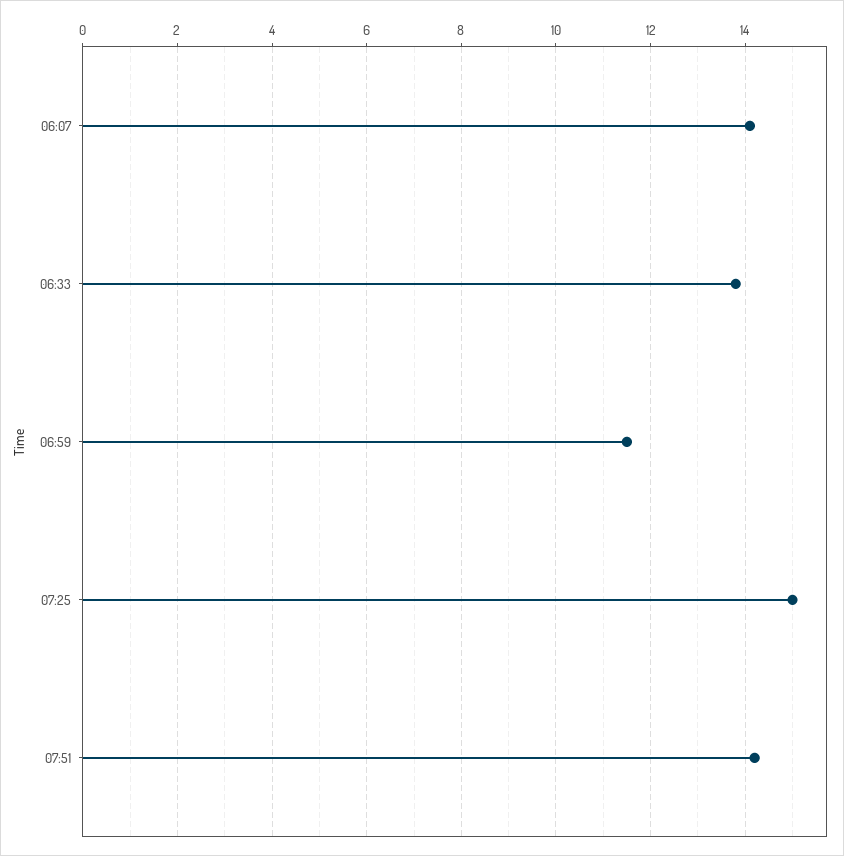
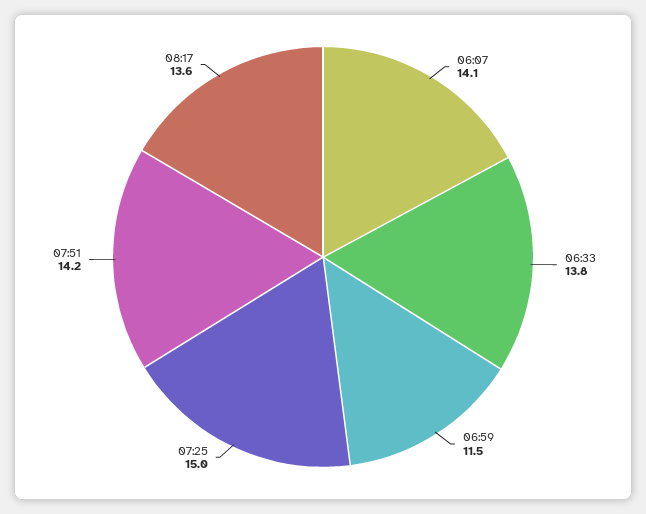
08:17: none -> 13.6

